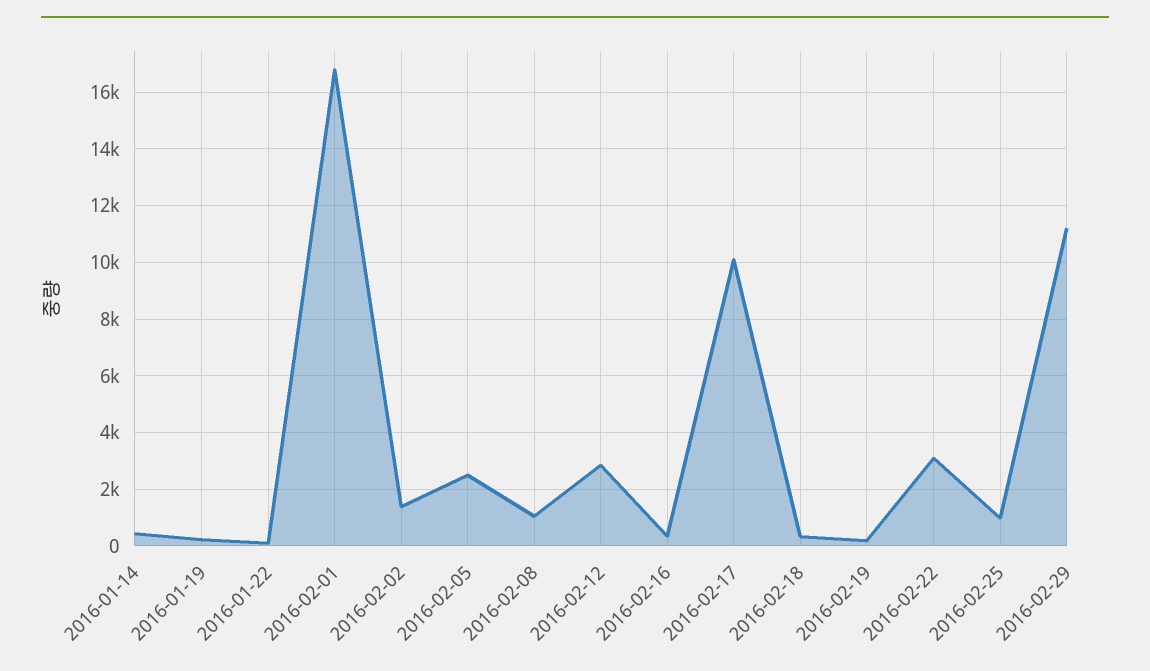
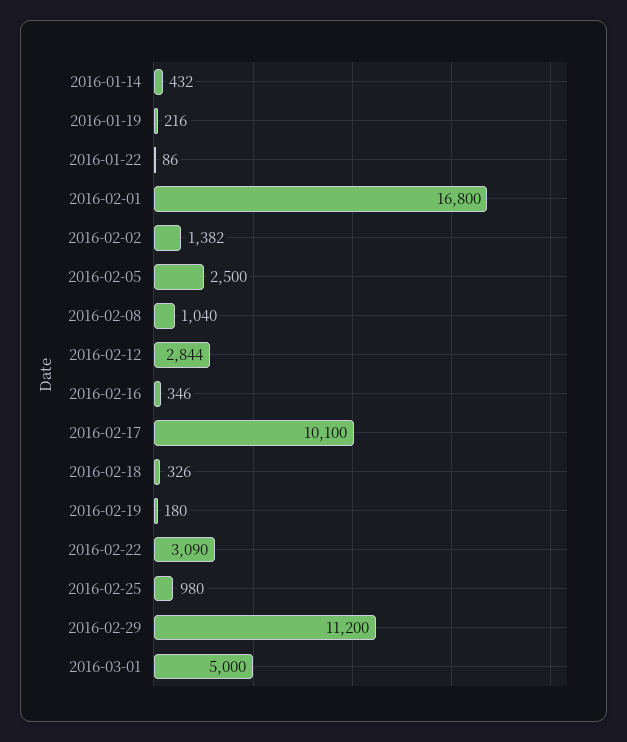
2016-03-01: none -> 5000

